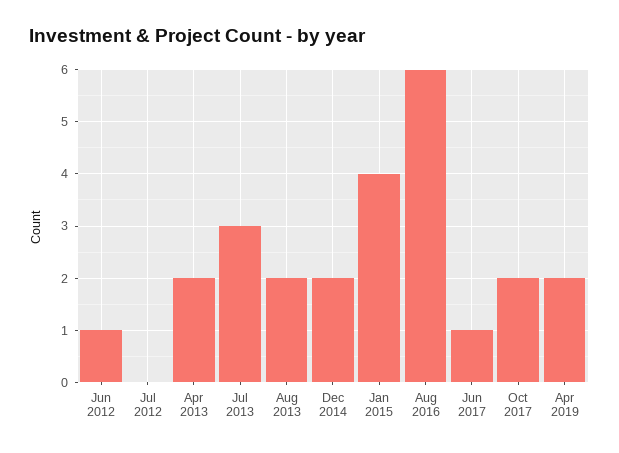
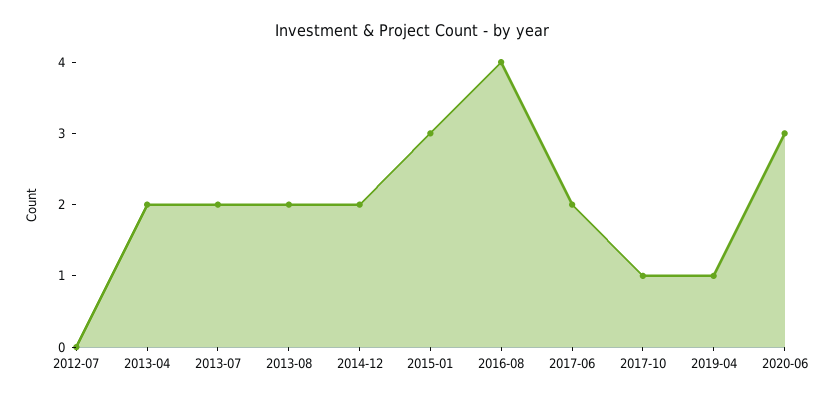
Jun 2012: 1 -> none
Jul 2013: 3 -> 2
Jan 2015: 4 -> 3
Aug 2016: 6 -> 4
Jun 2017: 1 -> 2
Oct 2017: 2 -> 1
Apr 2019: 2 -> 1
2020-06: none -> 3

